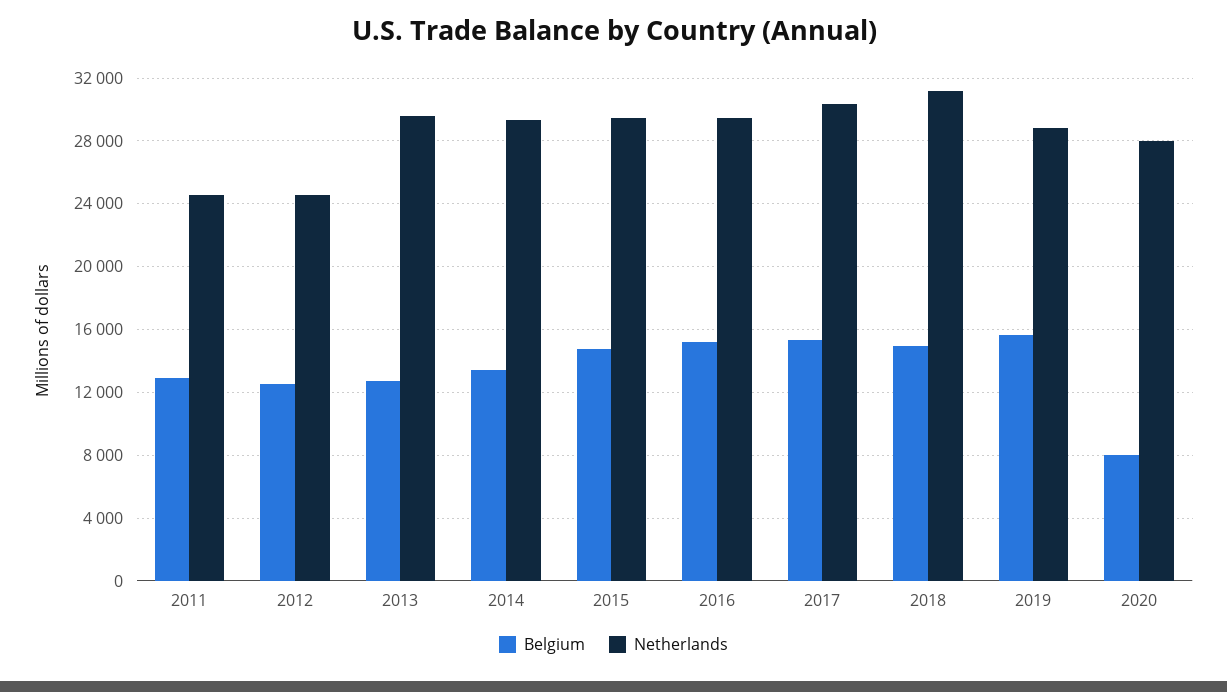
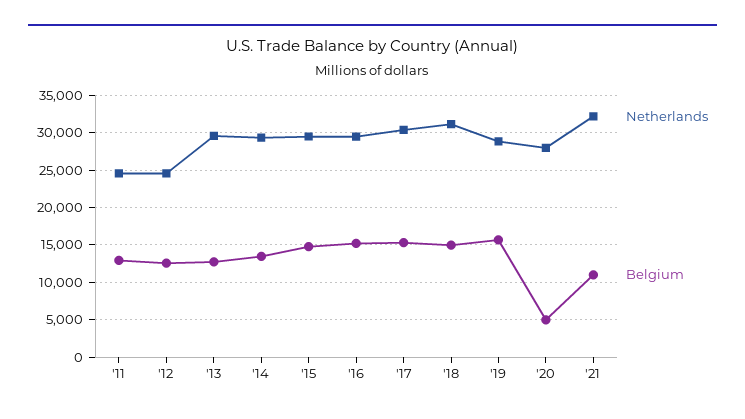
Belgium, 2020: 8000 -> 5000
Netherlands, '21: none -> 32000
Belgium, '21: none -> 11000

